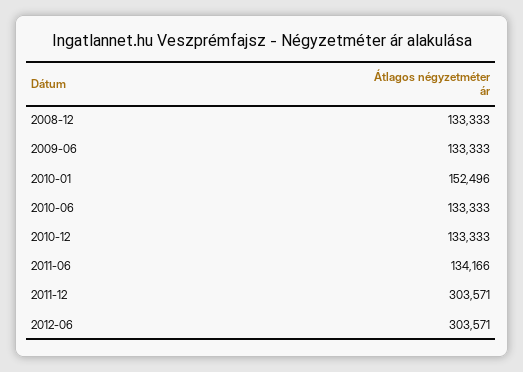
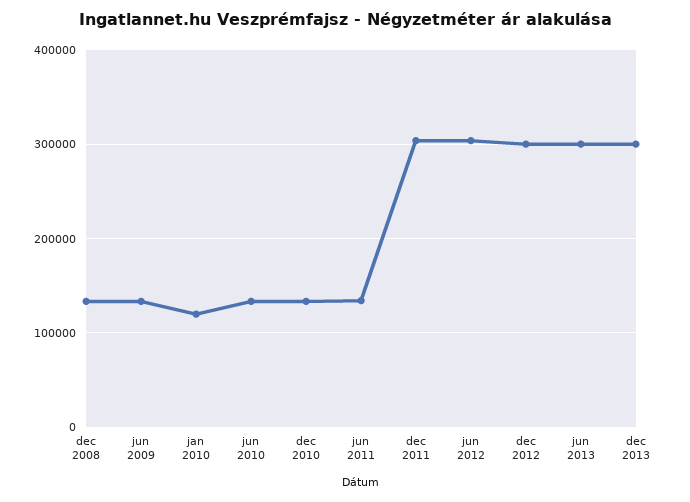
2010-01: 152496 -> 120000
dec 2012: none -> 300000
jun 2013: none -> 300000
dec 2013: none -> 300000

